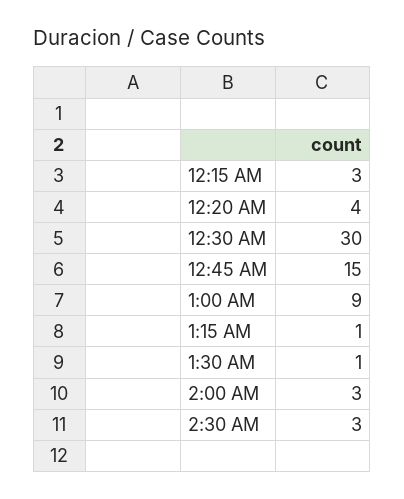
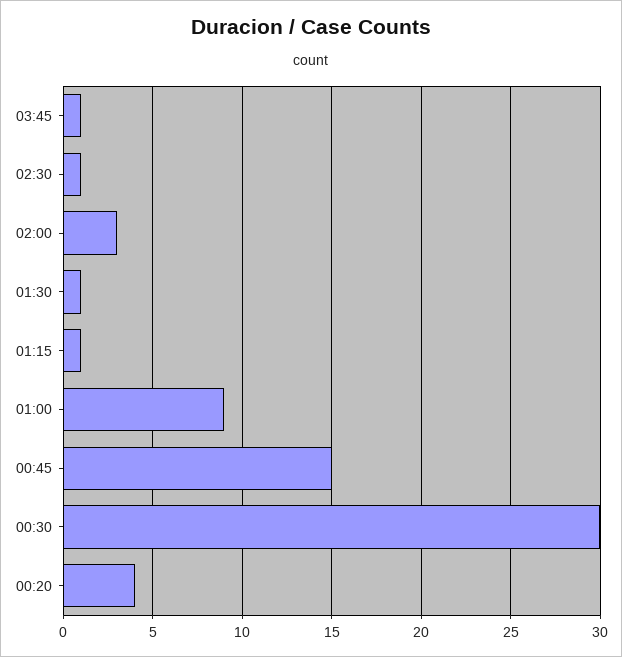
12:15 AM: 3 -> none
2:30 AM: 3 -> 1
03:45: none -> 1

